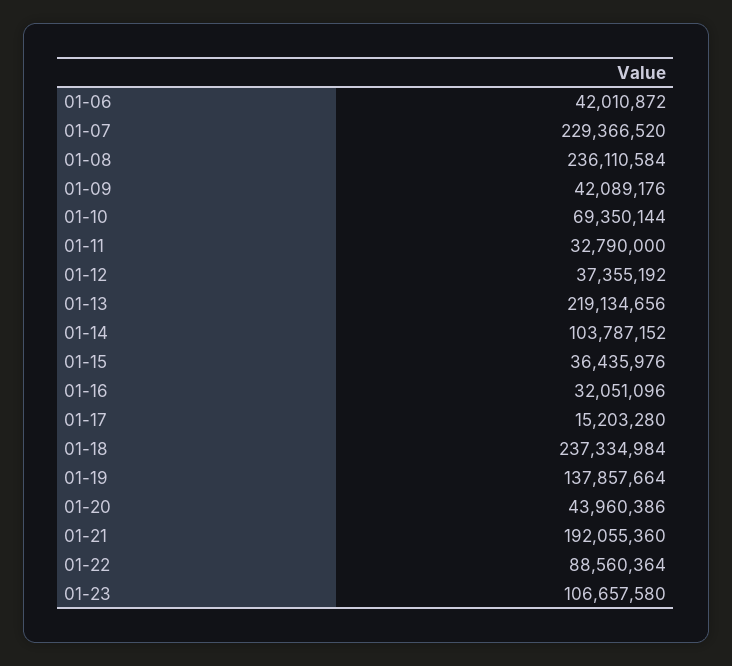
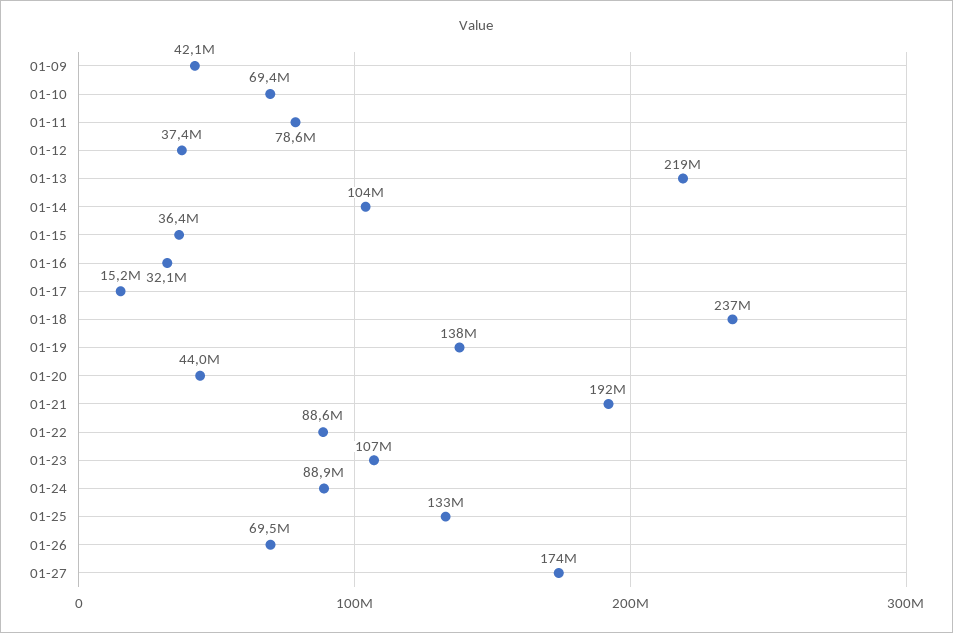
01-06: 42010872 -> none
01-07: 229366520 -> none
01-08: 236110584 -> none
01-11: 32790000 -> 78600000
01-24: none -> 88900000
01-25: none -> 133000000
01-26: none -> 69500000
01-27: none -> 174000000

